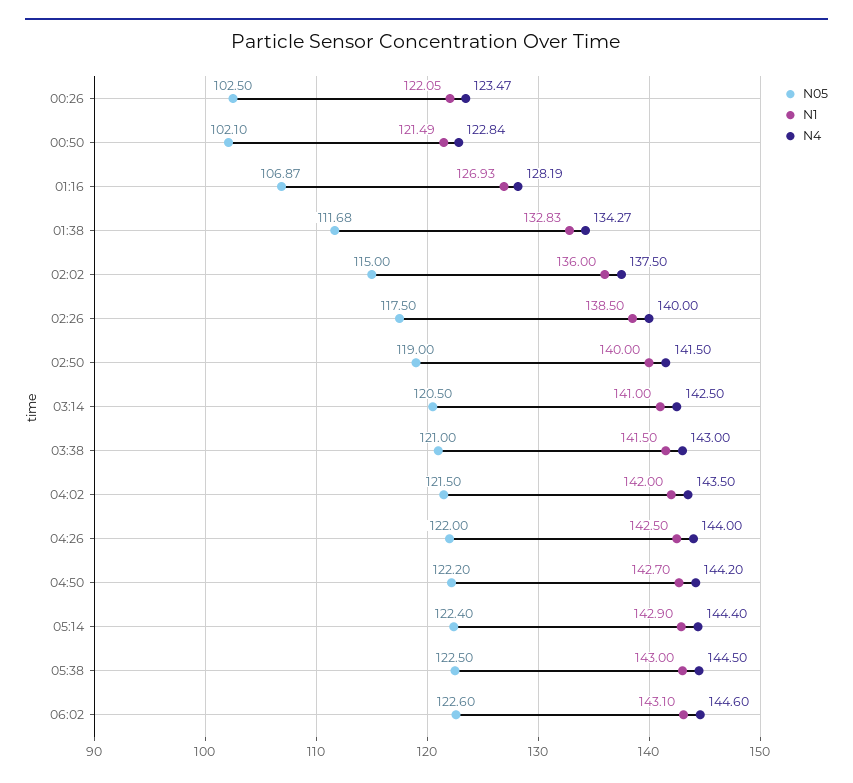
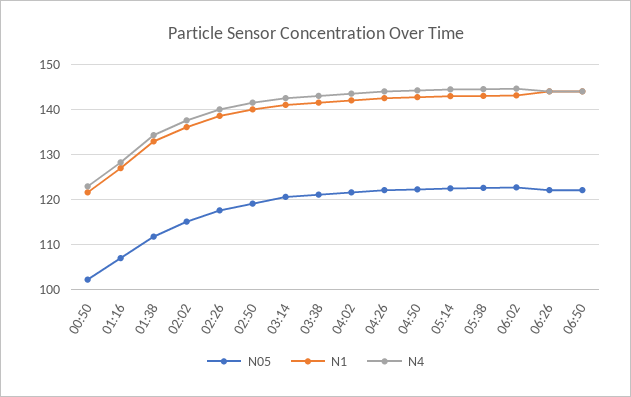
N05, 00:26: 102.5 -> none
N1, 00:26: 122.05 -> none
N4, 00:26: 123.47 -> none
N05, 06:26: none -> 122
N1, 06:26: none -> 144
N4, 06:26: none -> 144
N05, 06:50: none -> 122
N1, 06:50: none -> 144
N4, 06:50: none -> 144

